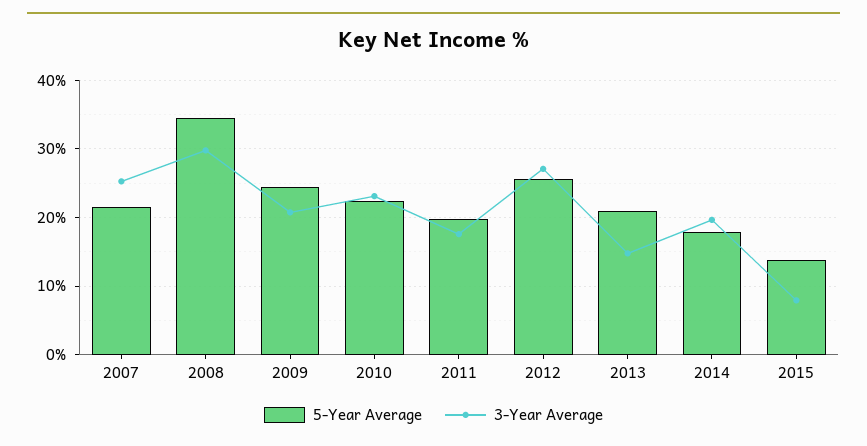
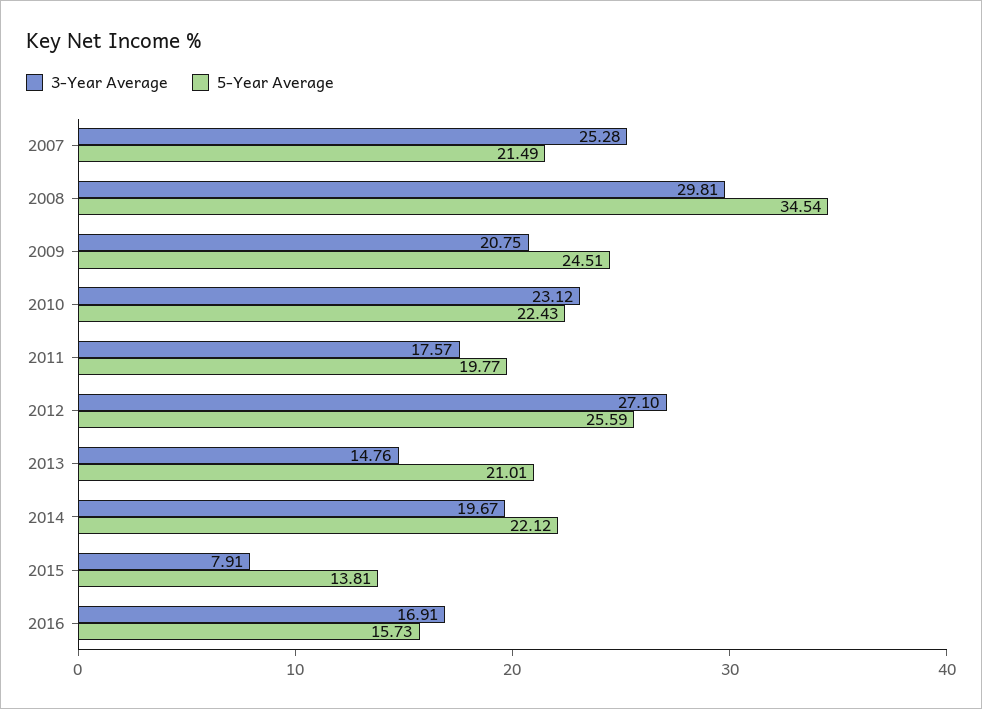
5-Year Average, 2014: 18 -> 22.12
3-Year Average, 2016: none -> 16.91
5-Year Average, 2016: none -> 15.73

